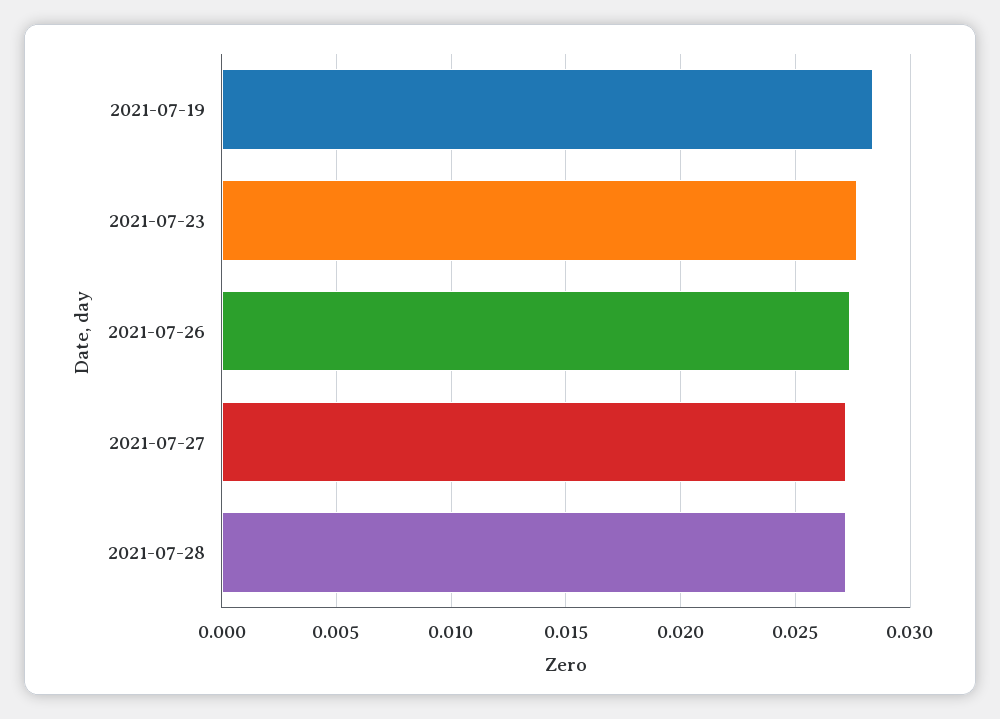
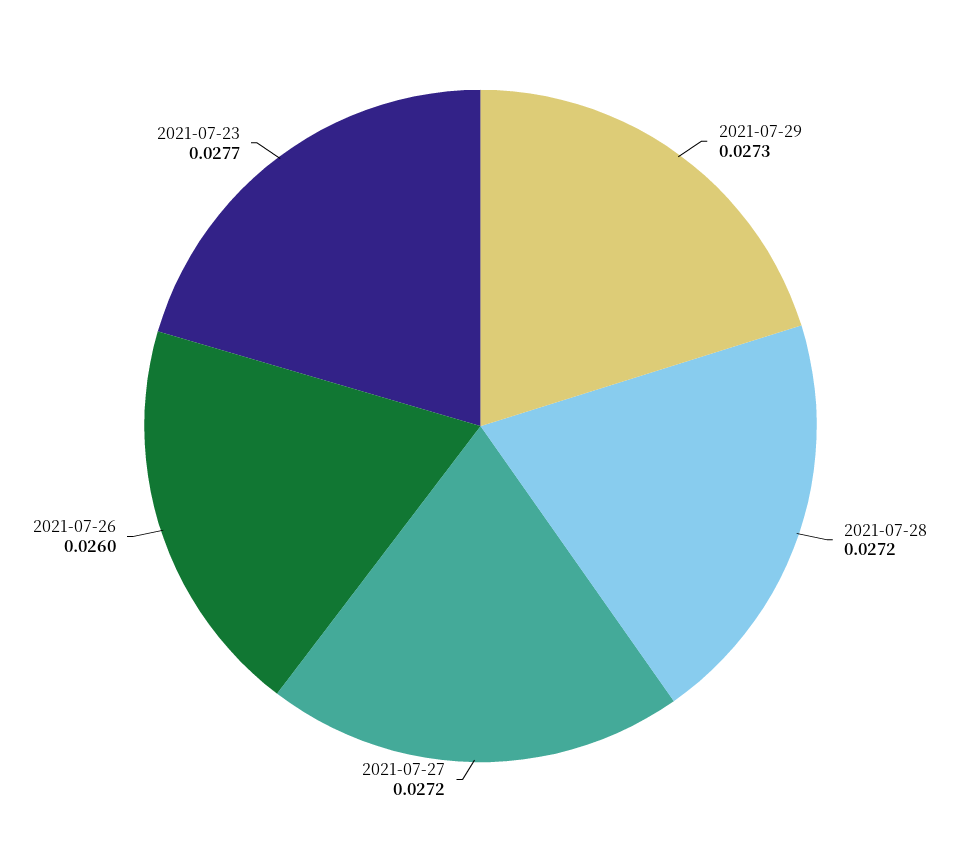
2021-07-19: 0.0285 -> none
2021-07-26: 0.0275 -> 0.026
2021-07-29: none -> 0.0273

